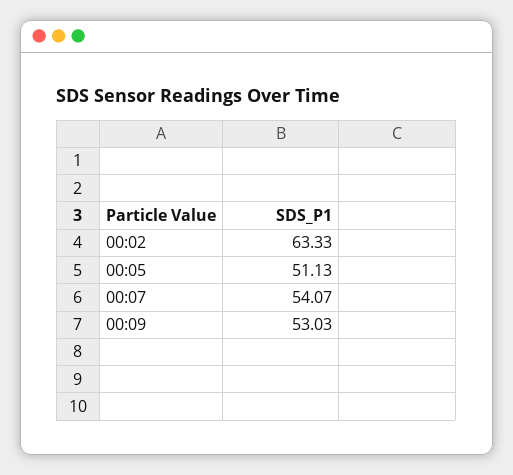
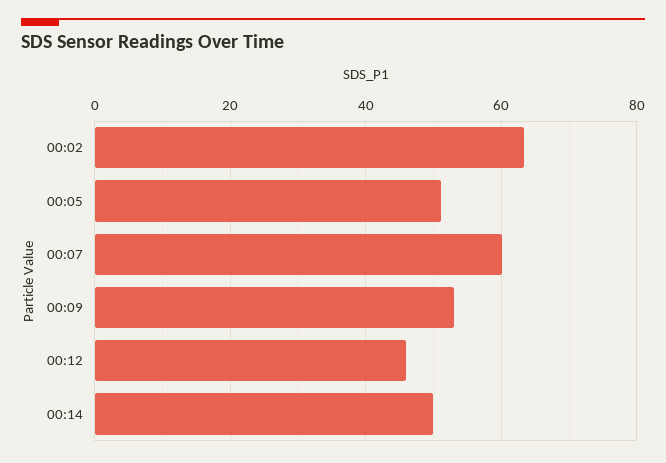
00:07: 54.07 -> 60
00:12: none -> 46
00:14: none -> 50

